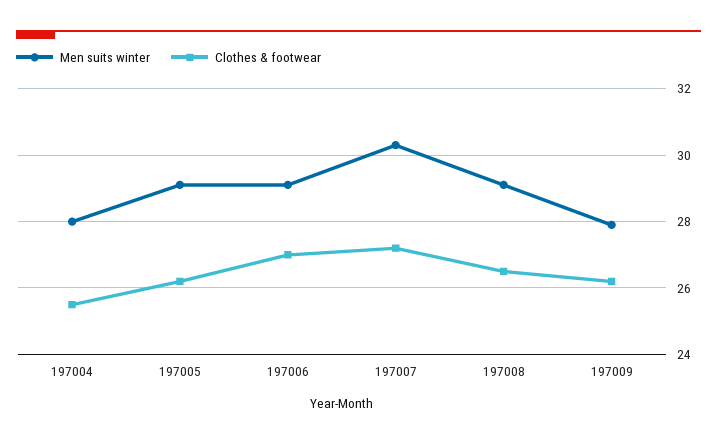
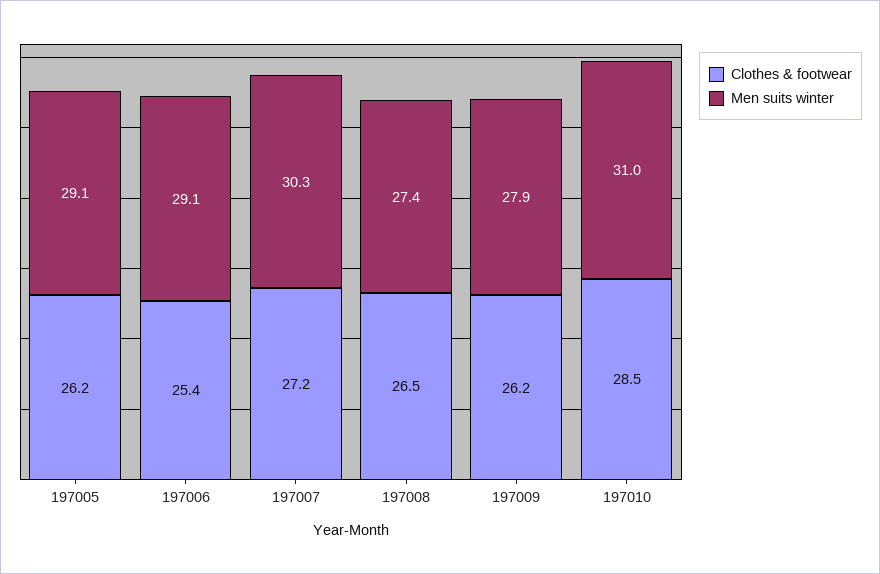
Men suits winter, 197004: 28 -> none
Clothes & footwear, 197004: 25.5 -> none
Clothes & footwear, 197006: 27 -> 25.4
Men suits winter, 197008: 29 -> 27.4
Clothes & footwear, 197010: none -> 28.5
Men suits winter, 197010: none -> 31

